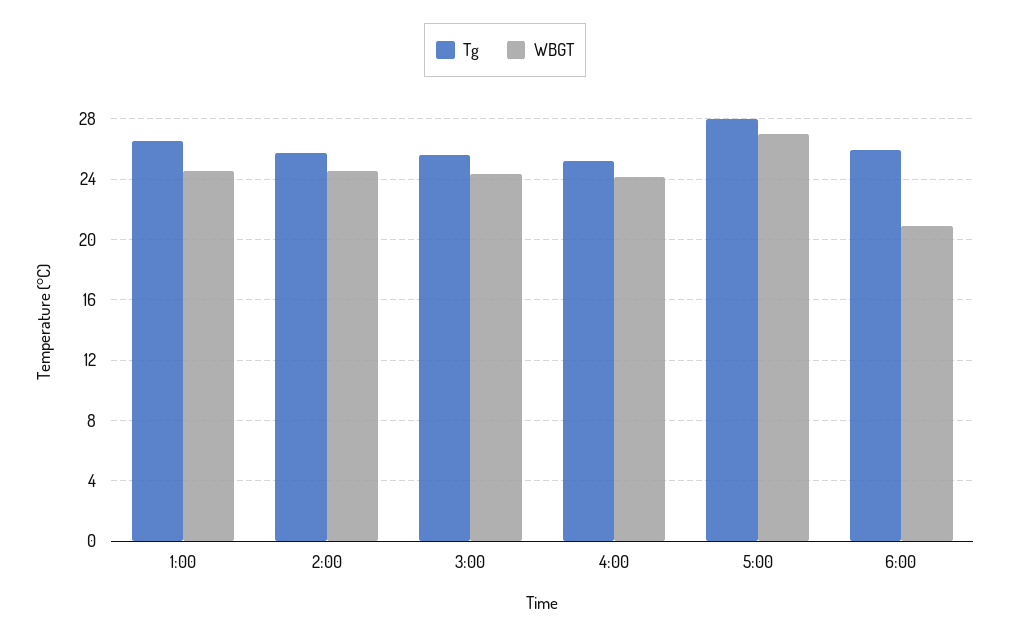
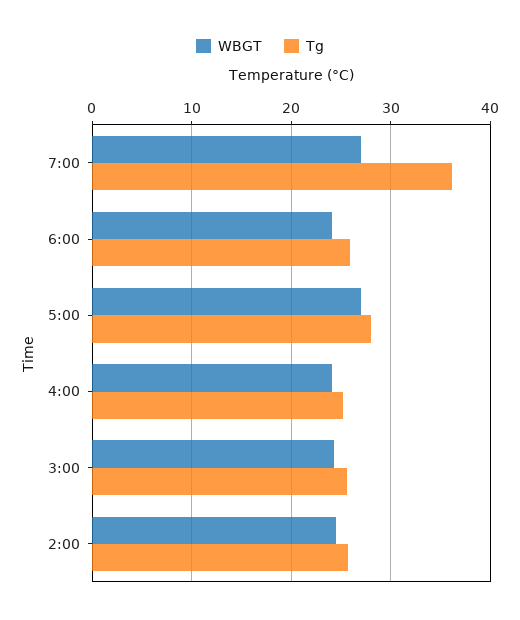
Tg, 1:00: 26.5 -> none
WBGT, 1:00: 24.5 -> none
WBGT, 6:00: 21 -> 24
WBGT, 7:00: none -> 27
Tg, 7:00: none -> 36

